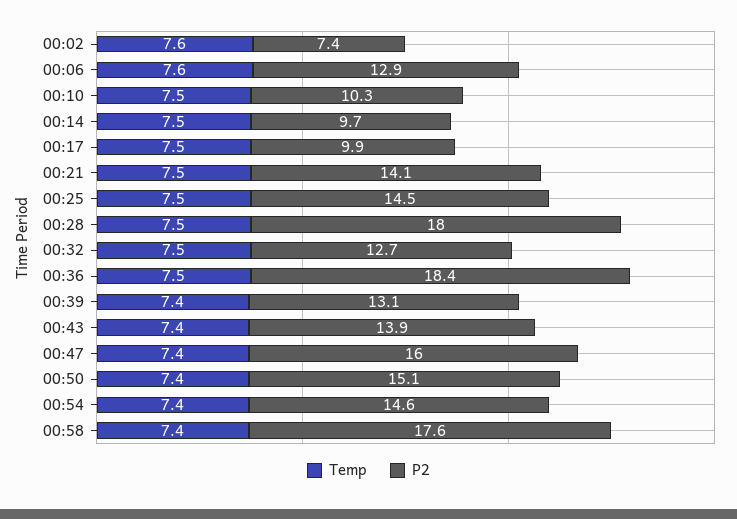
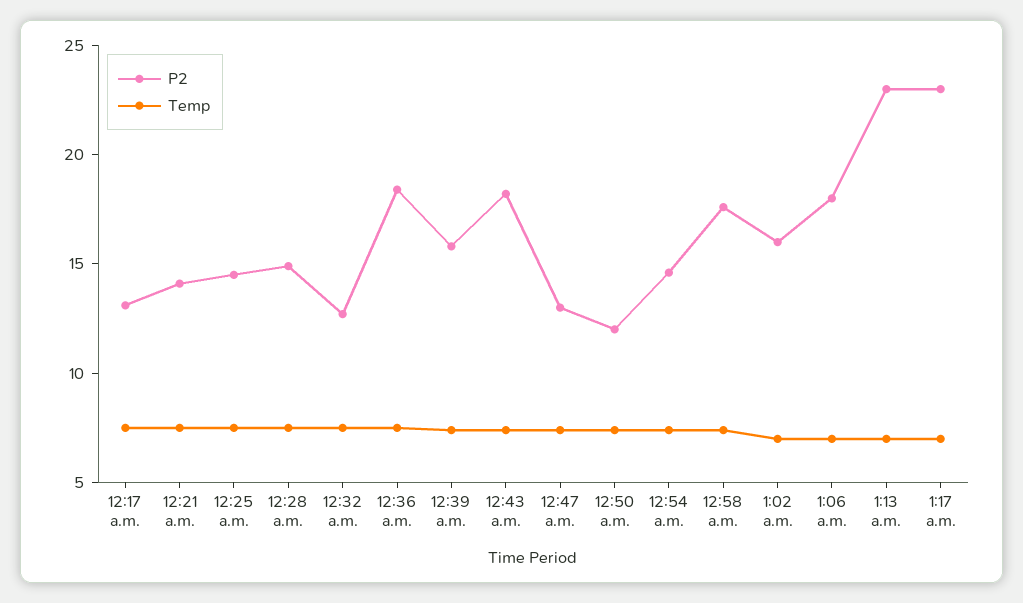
Temp, 00:02: 7.6 -> none
P2, 00:02: 7.4 -> none
Temp, 00:06: 7.6 -> none
P2, 00:06: 12.9 -> none
Temp, 00:10: 7.5 -> none
P2, 00:10: 10.3 -> none
Temp, 00:14: 7.5 -> none
P2, 00:14: 9.7 -> none
P2, 00:17: 9.9 -> 13
P2, 00:28: 18 -> 15
P2, 00:39: 13.1 -> 16
P2, 00:43: 13.9 -> 18
P2, 00:47: 16 -> 13
P2, 00:50: 15.1 -> 12
P2, 1:02 a.m.: none -> 16
Temp, 1:02 a.m.: none -> 7
P2, 1:06 a.m.: none -> 18
Temp, 1:06 a.m.: none -> 7
P2, 1:13 a.m.: none -> 23
Temp, 1:13 a.m.: none -> 7
P2, 1:17 a.m.: none -> 23
Temp, 1:17 a.m.: none -> 7

